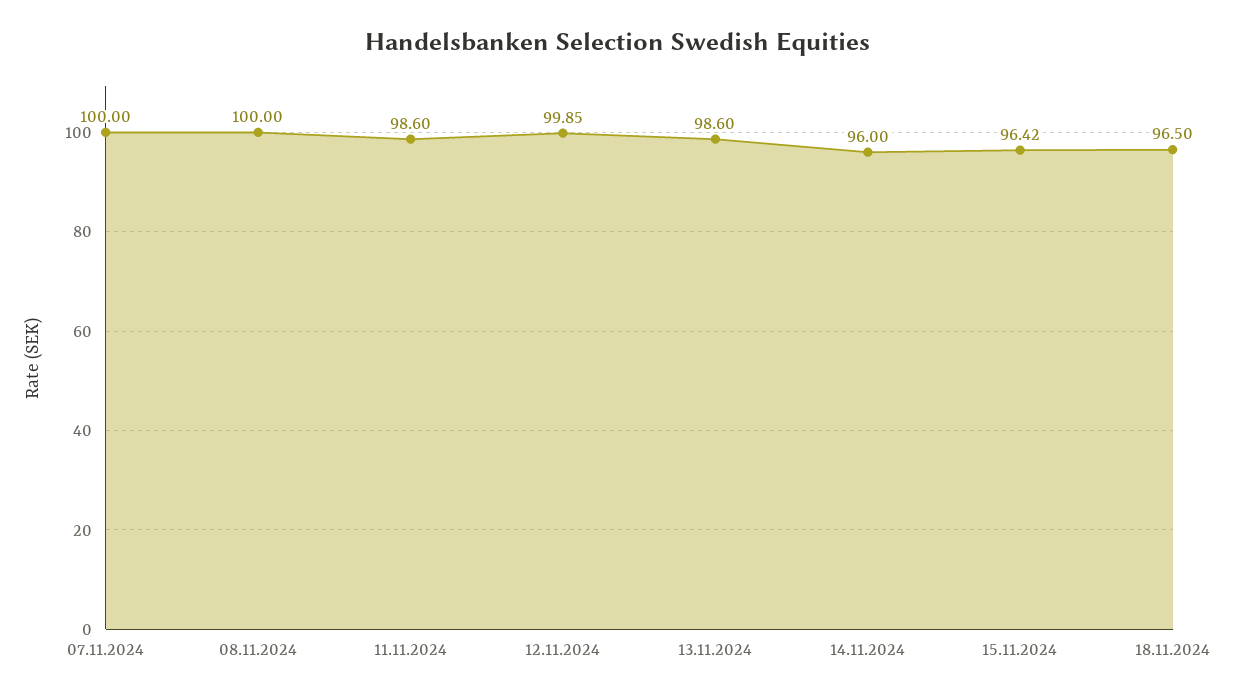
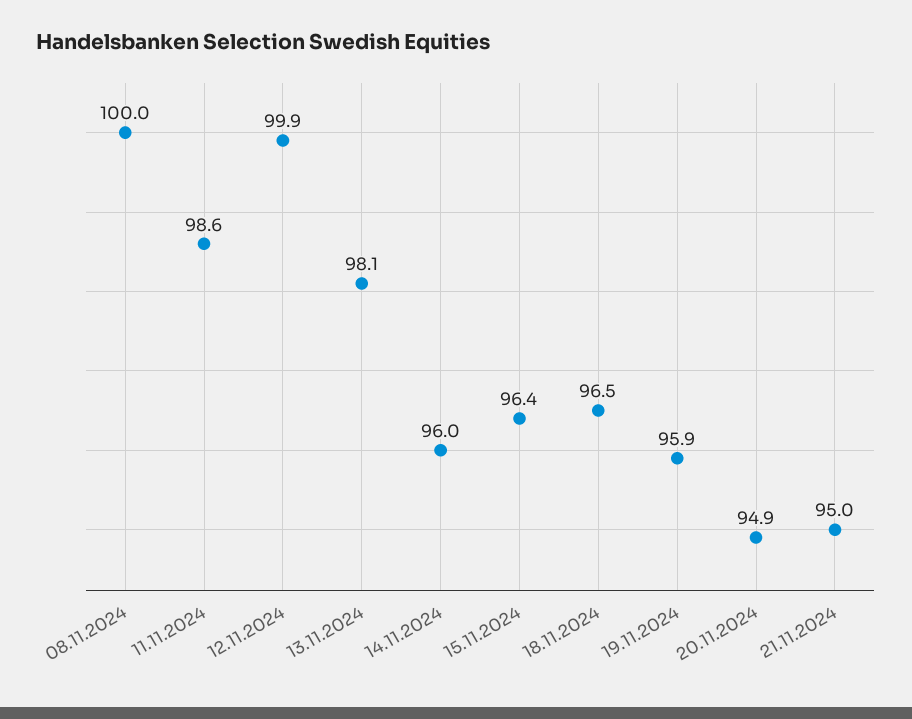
07.11.2024: 100 -> none
13.11.2024: 98.6 -> 98.1
19.11.2024: none -> 95.9
20.11.2024: none -> 94.9
21.11.2024: none -> 95

